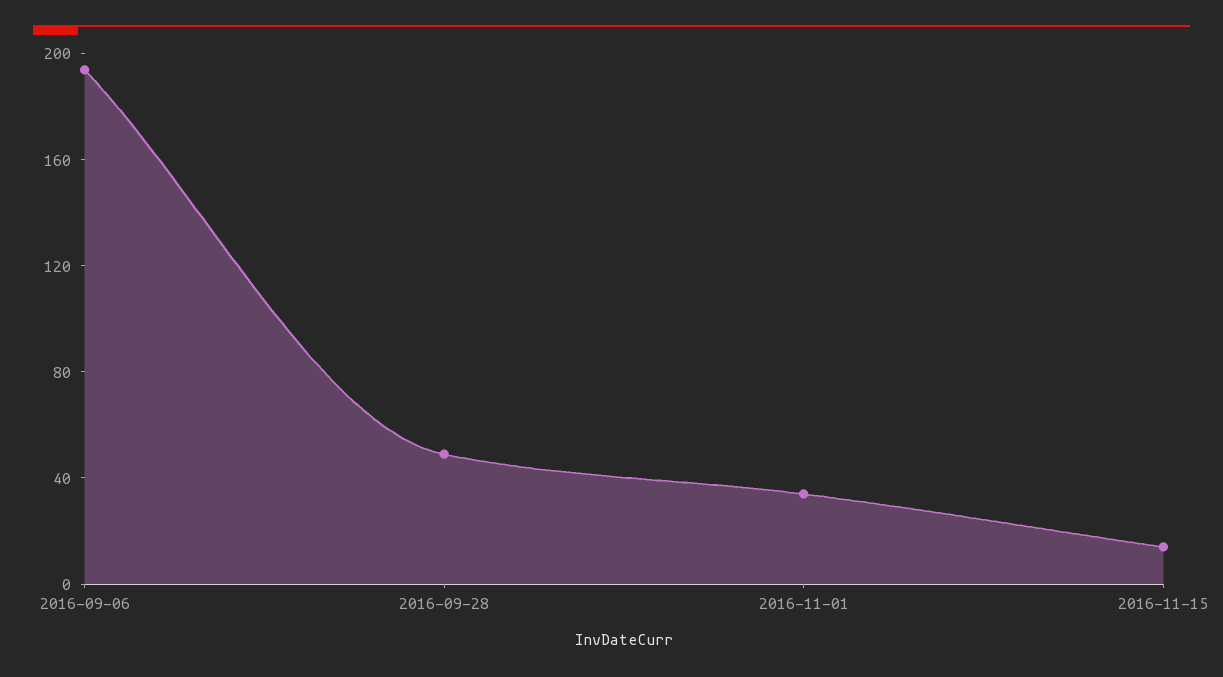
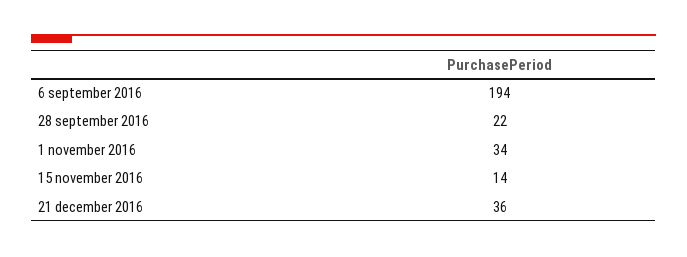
2016-09-28: 50 -> 22
21 december 2016: none -> 36

